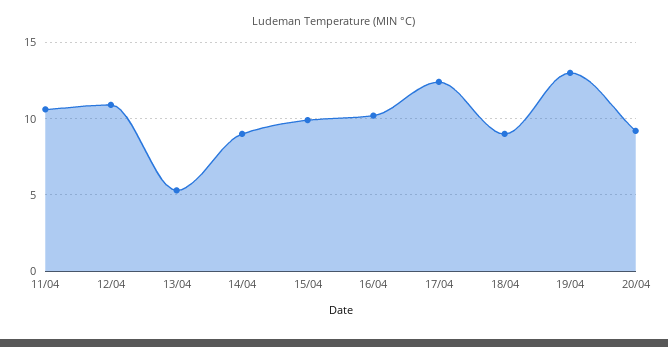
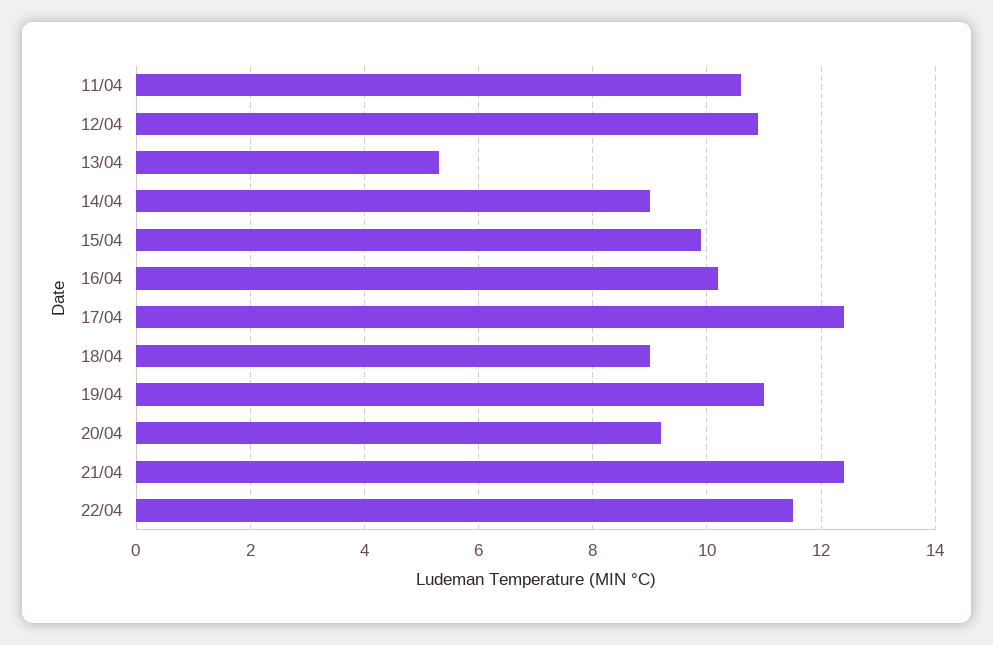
19/04: 13 -> 11
21/04: none -> 12.5
22/04: none -> 11.5

